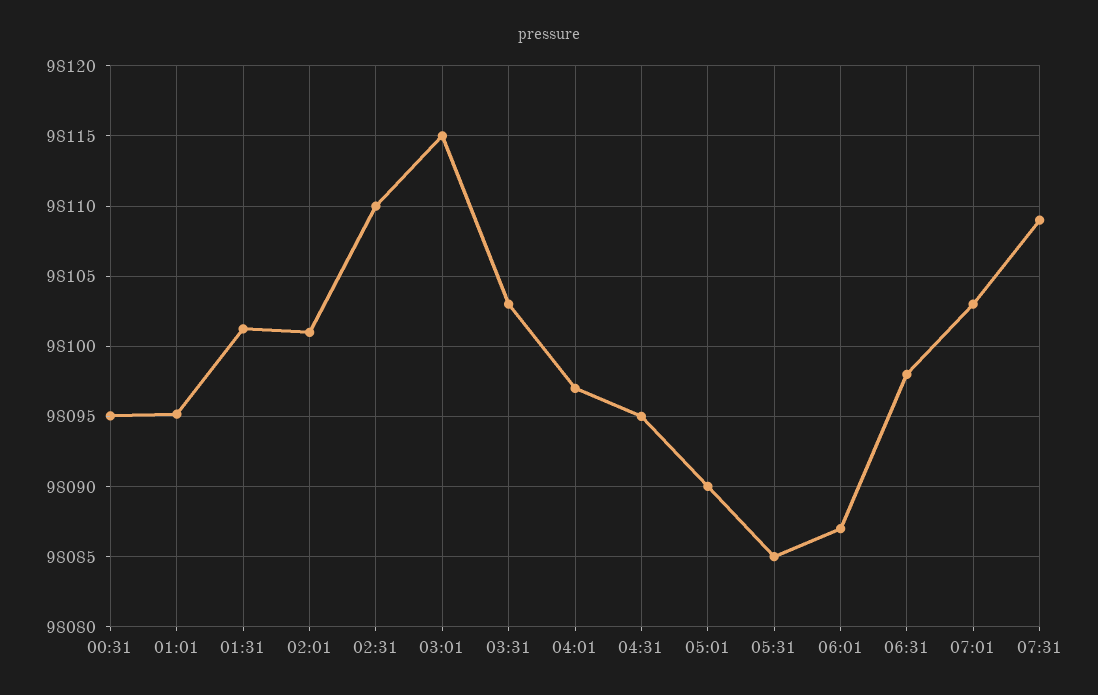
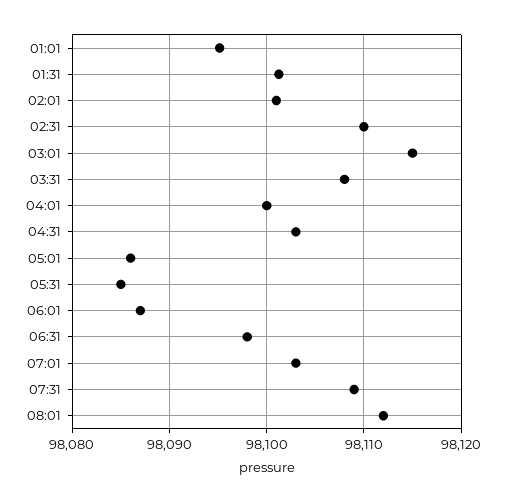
00:31: 98095 -> none
03:31: 98103 -> 98108
04:01: 98097 -> 98100
04:31: 98095 -> 98103
05:01: 98090 -> 98086
08:01: none -> 98112

